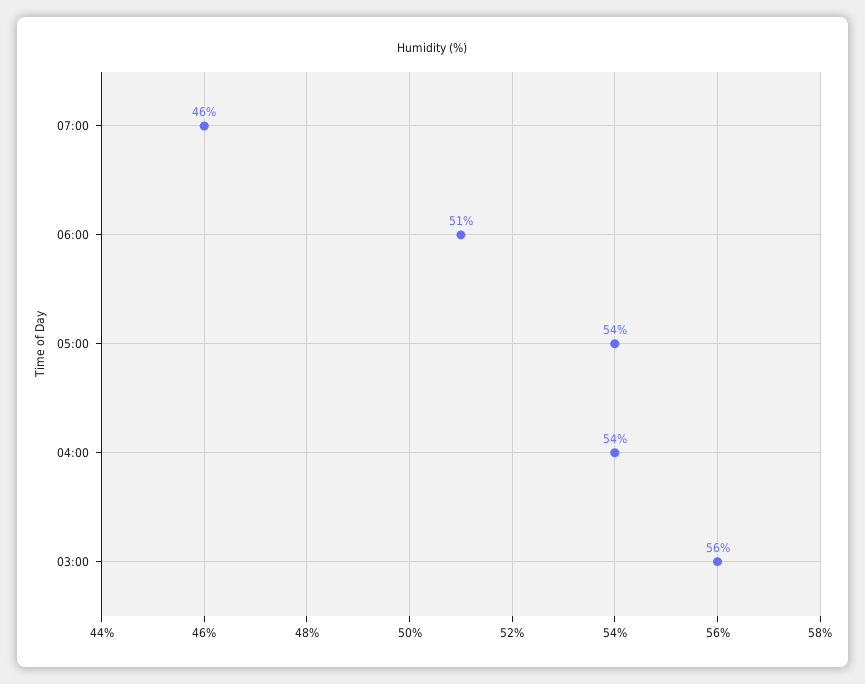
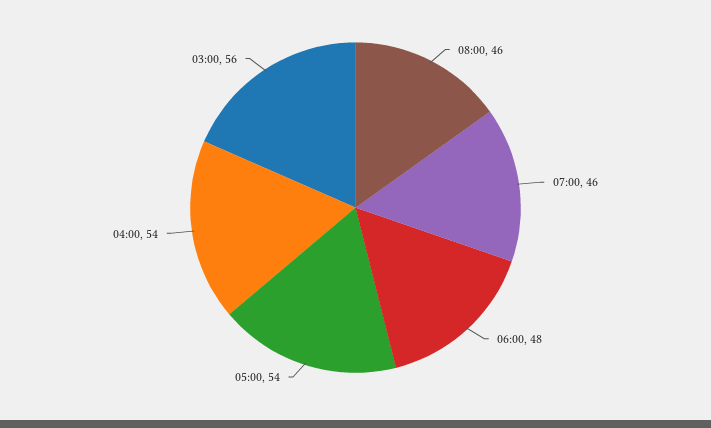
06:00: 51 -> 48
08:00: none -> 46

